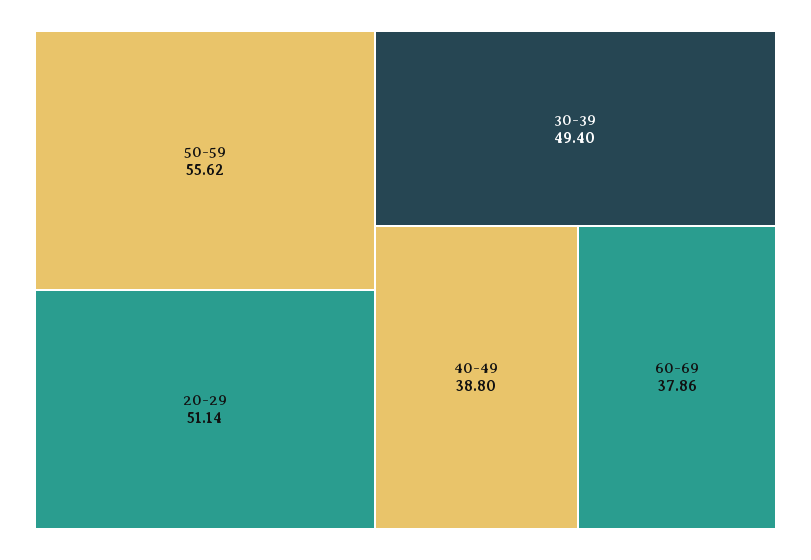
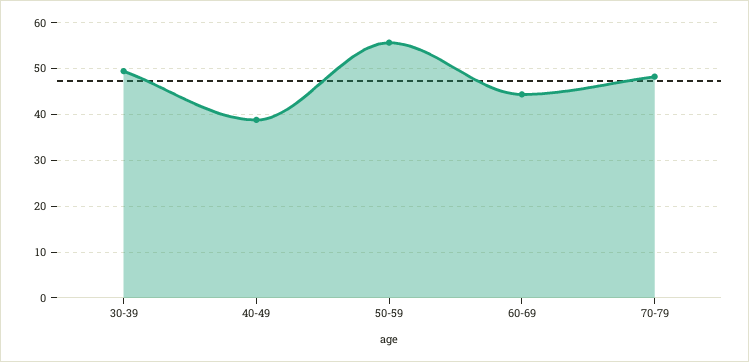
20-29: 51.14 -> none
60-69: 37.86 -> 44
70-79: none -> 48

